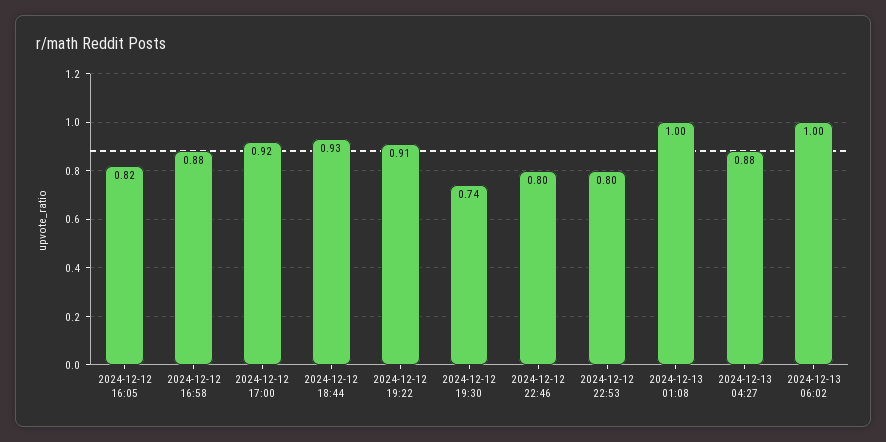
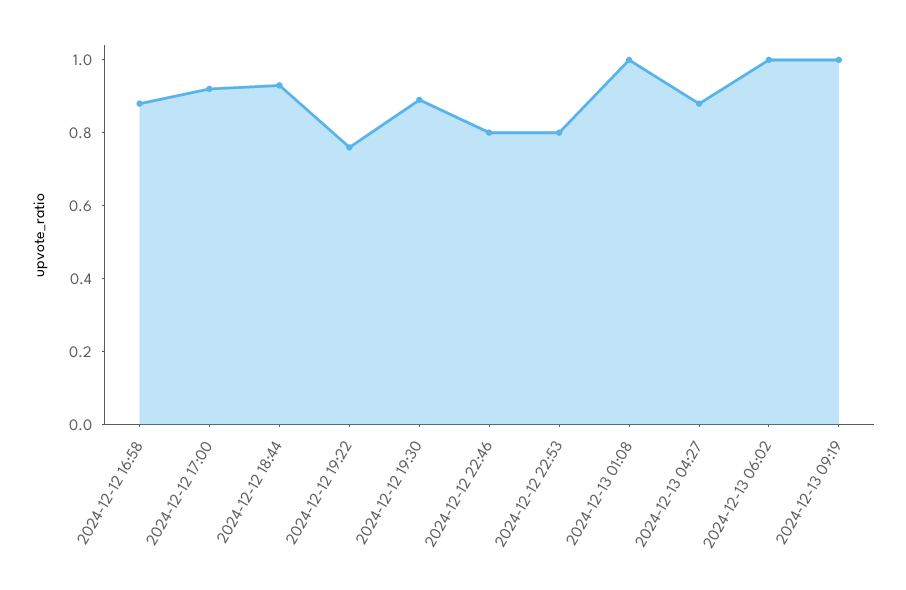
2024-12-12 16:05: 0.82 -> none
2024-12-12 19:22: 0.91 -> 0.75
2024-12-12 19:30: 0.74 -> 0.9
2024-12-13 09:19: none -> 1

